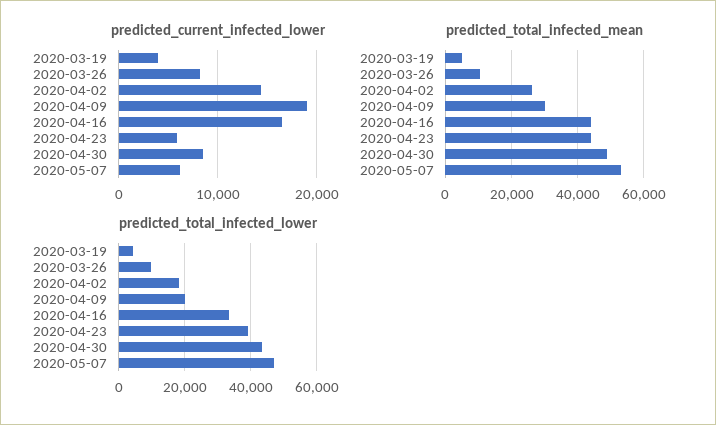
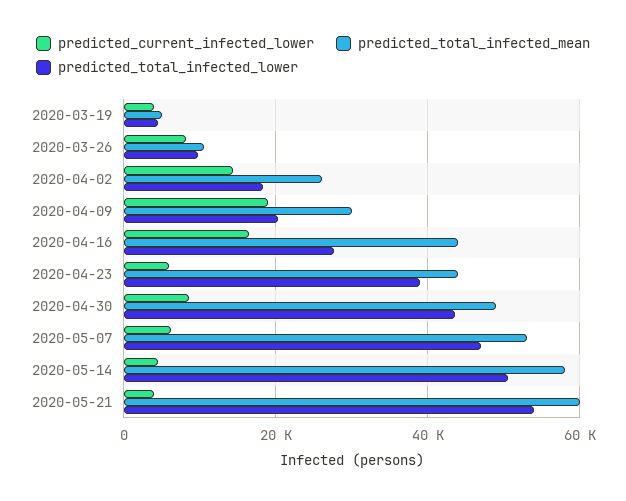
predicted_total_infected_lower, 2020-04-16: 34000 -> 28000
predicted_current_infected_lower, 2020-05-14: none -> 4000
predicted_total_infected_mean, 2020-05-14: none -> 58000
predicted_total_infected_lower, 2020-05-14: none -> 50000
predicted_current_infected_lower, 2020-05-21: none -> 4000
predicted_total_infected_mean, 2020-05-21: none -> 60000
predicted_total_infected_lower, 2020-05-21: none -> 54000

